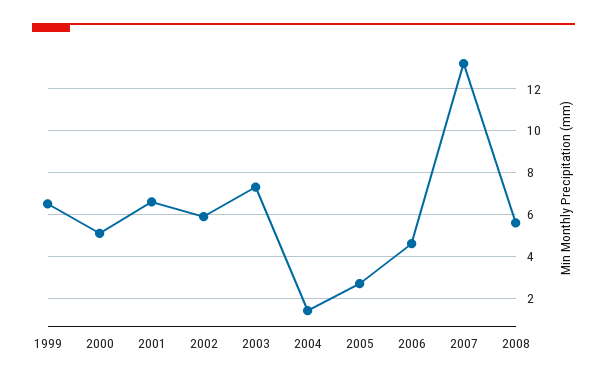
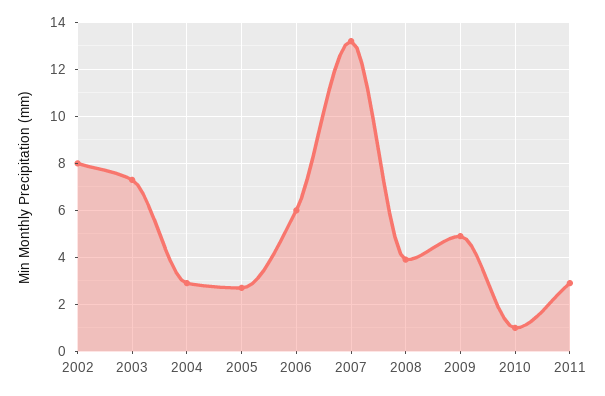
1999: 6.5 -> none
2000: 5 -> none
2001: 6.5 -> none
2002: 6 -> 8
2004: 1.5 -> 3
2006: 4.5 -> 6
2008: 5.5 -> 4
2009: none -> 5
2010: none -> 1
2011: none -> 3

